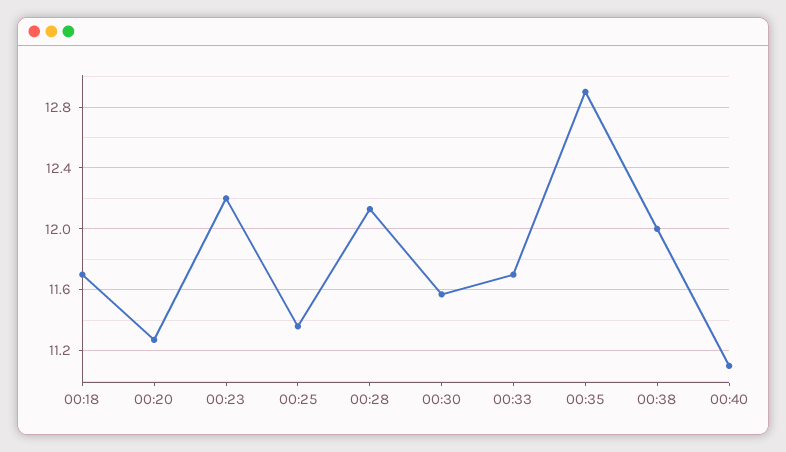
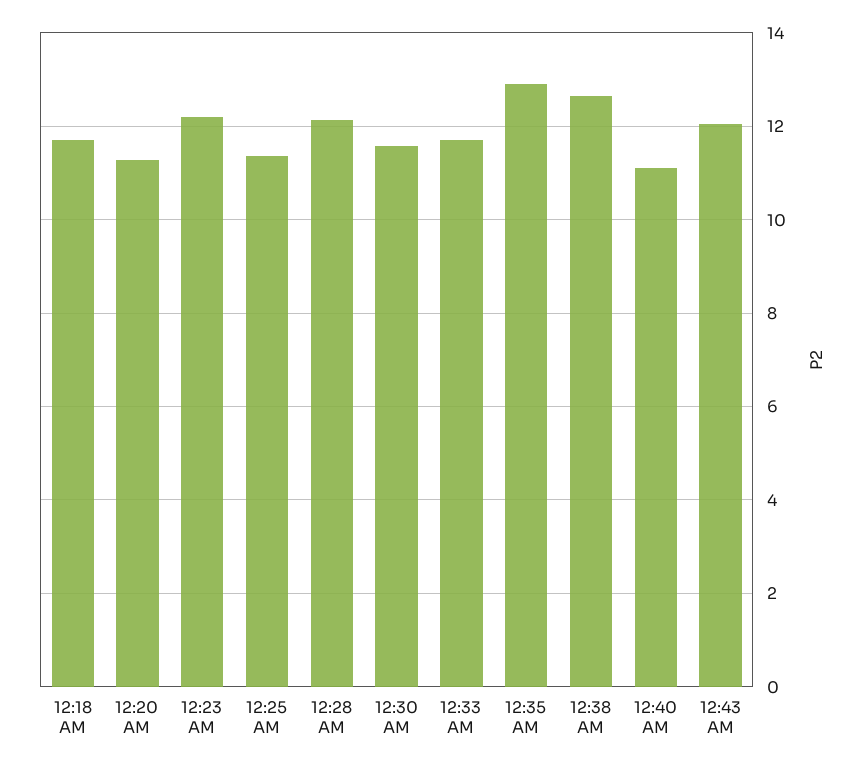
00:38: 12 -> 12.6
12:43 AM: none -> 12

